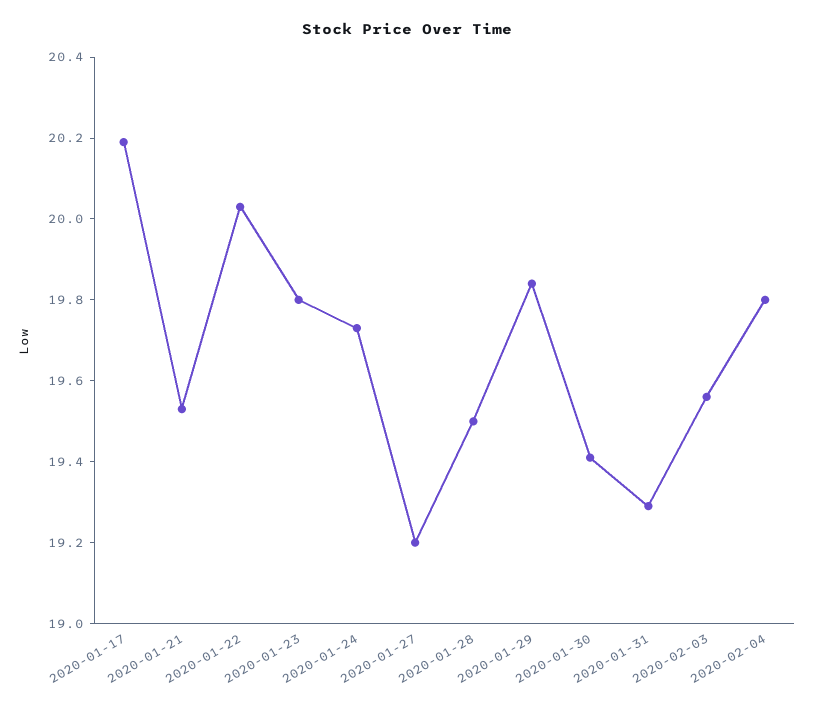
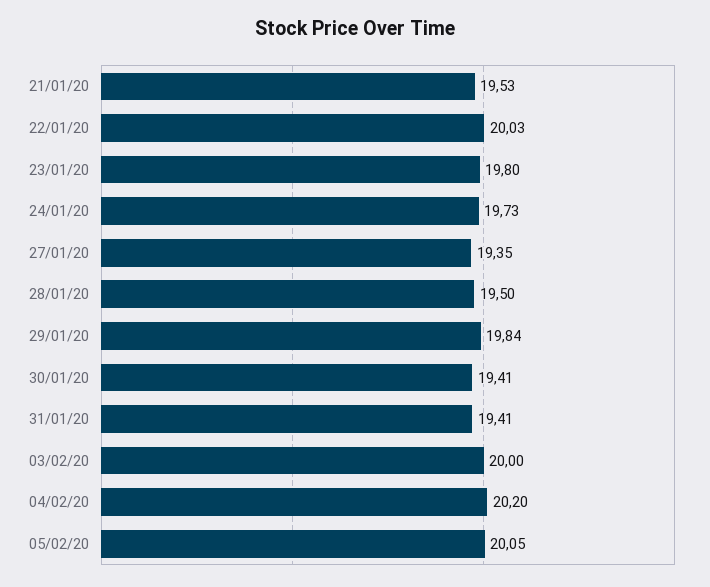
2020-01-17: 20.2 -> none
2020-01-27: 19.2 -> 19.35
2020-01-31: 19.3 -> 19.41
2020-02-03: 19.55 -> 20
2020-02-04: 19.8 -> 20.2
05/02/20: none -> 20.05

